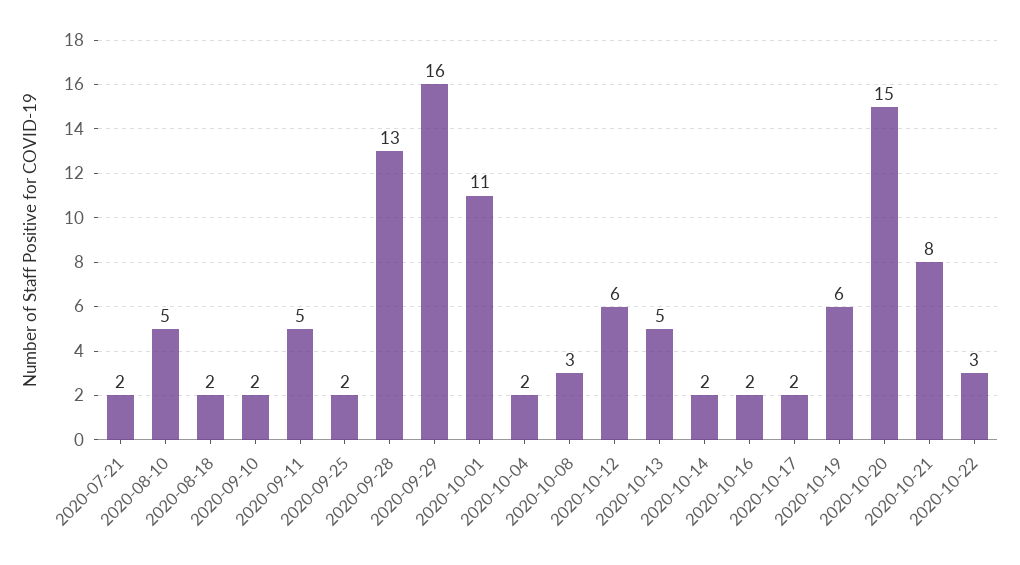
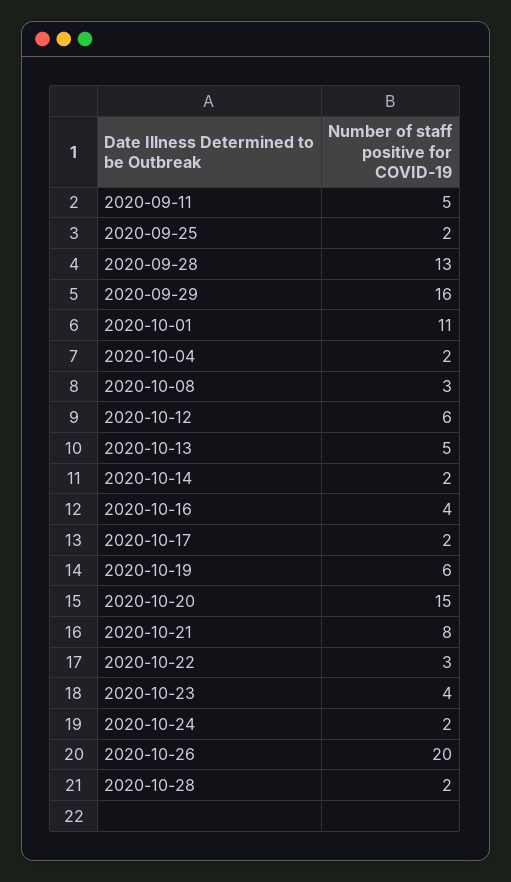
2020-07-21: 2 -> none
2020-08-10: 5 -> none
2020-08-18: 2 -> none
2020-09-10: 2 -> none
2020-10-16: 2 -> 4
2020-10-23: none -> 4
2020-10-24: none -> 2
2020-10-26: none -> 20
2020-10-28: none -> 2

